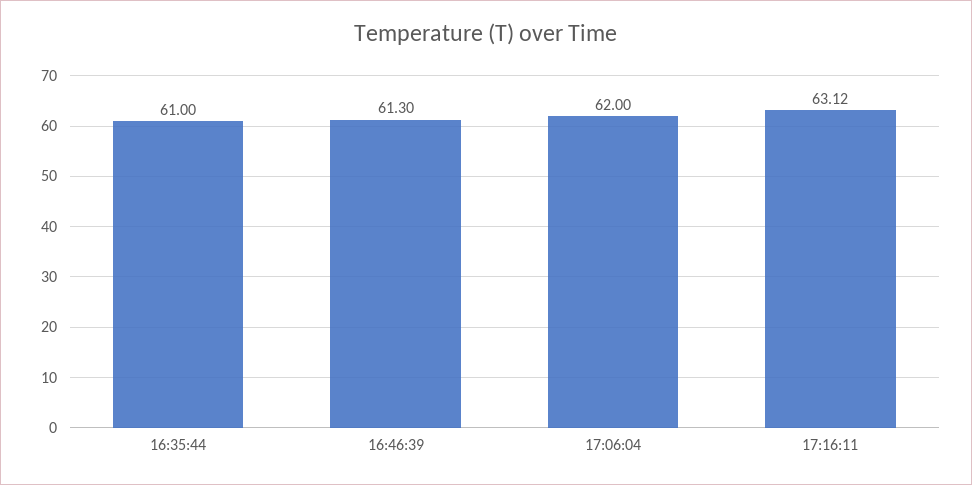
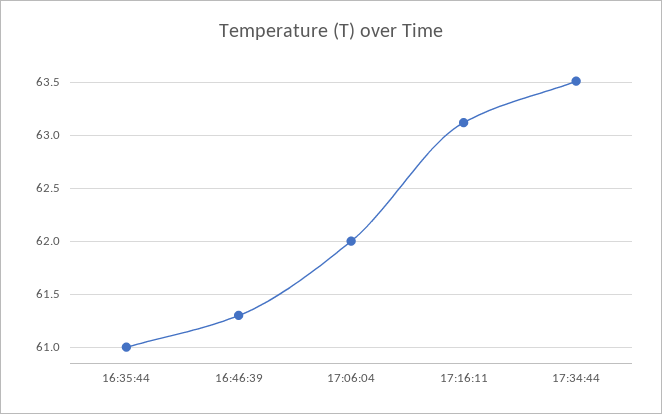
17:34:44: none -> 63.5

